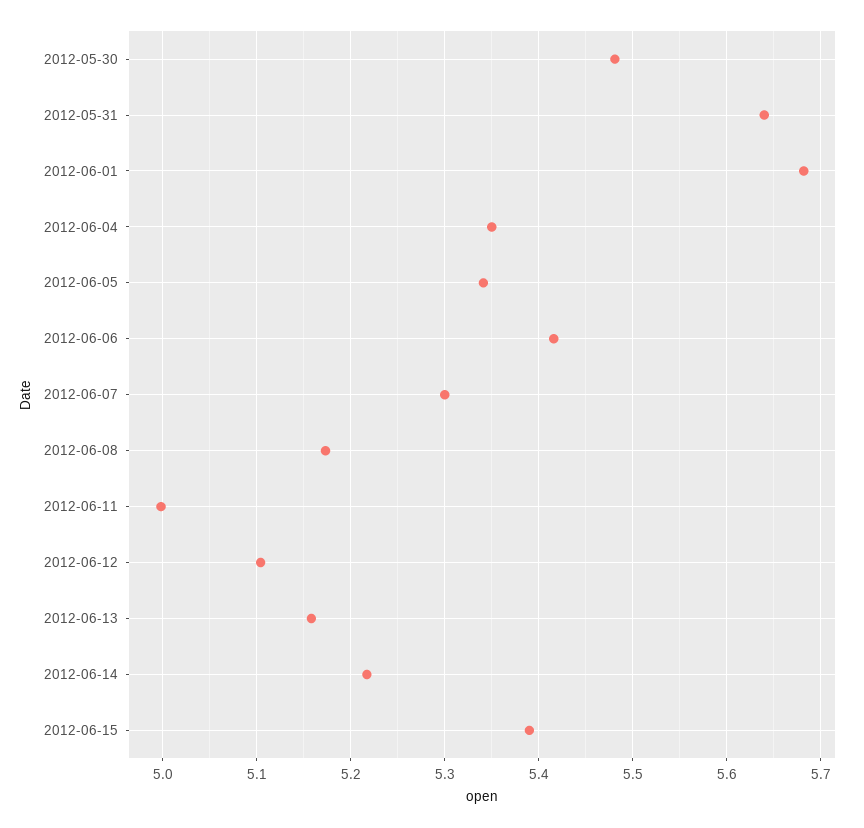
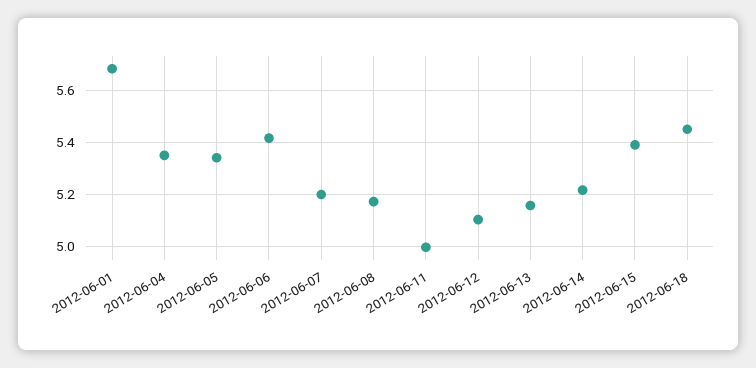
2012-05-30: 5.48 -> none
2012-05-31: 5.64 -> none
2012-06-07: 5.3 -> 5.2
2012-06-18: none -> 5.45

